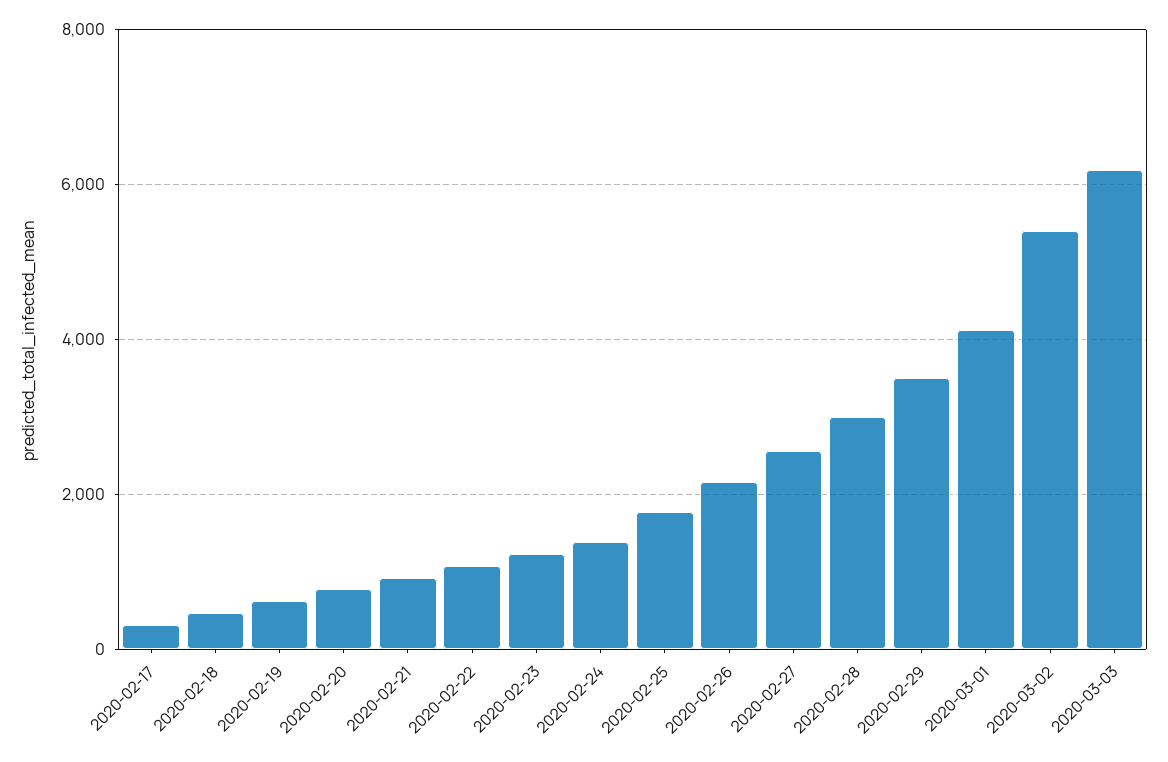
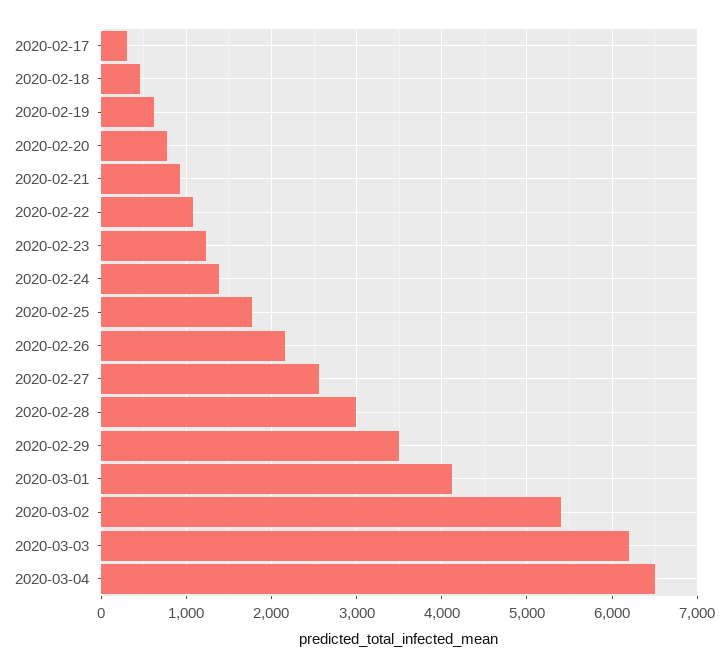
2020-03-04: none -> 6500

